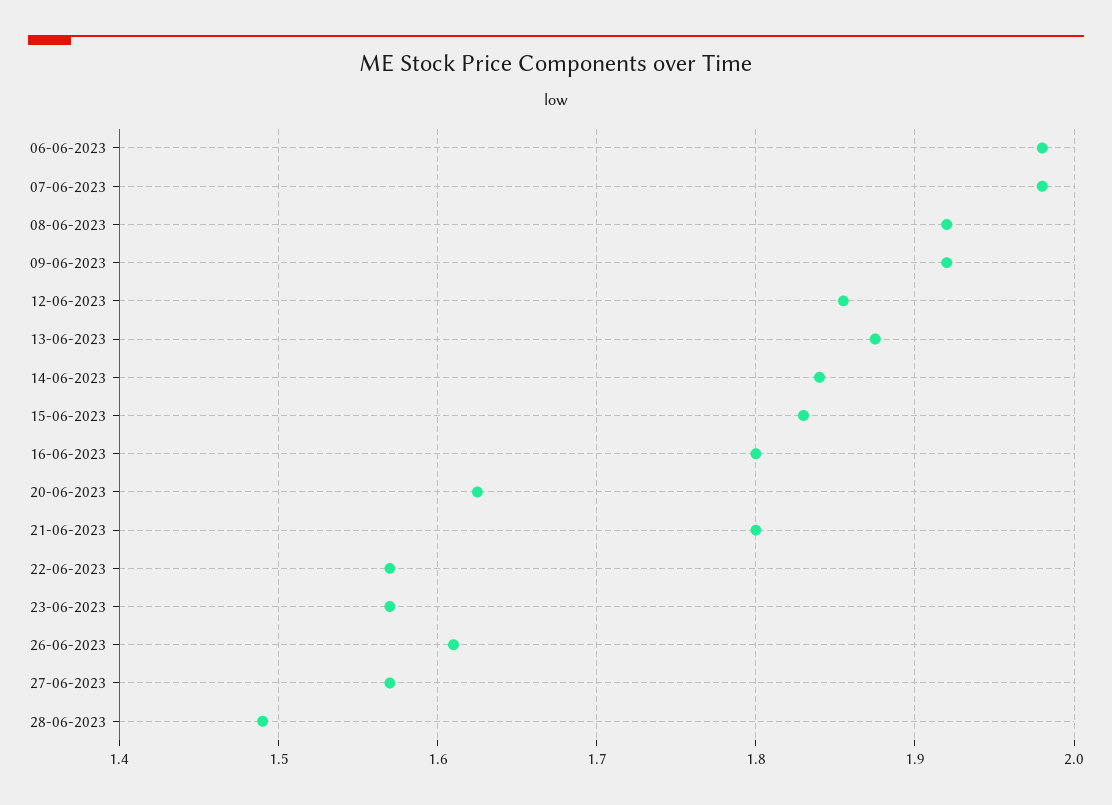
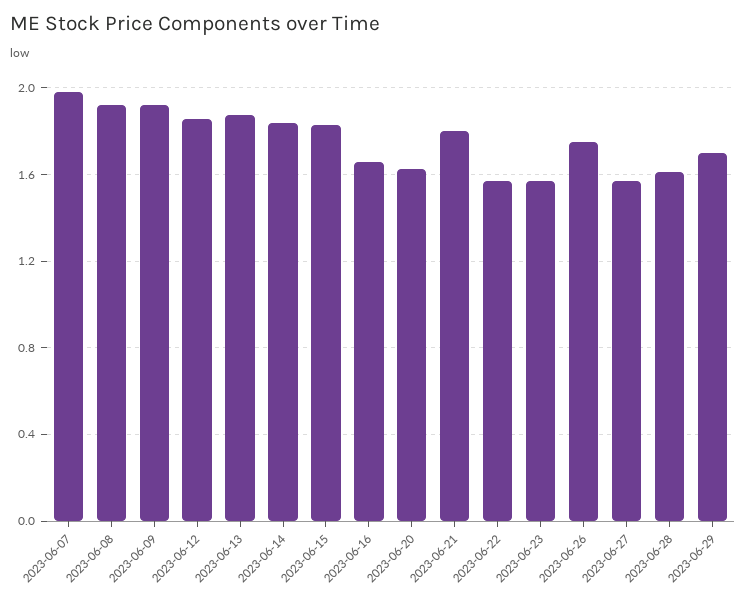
06-06-2023: 1.98 -> none
16-06-2023: 1.8 -> 1.65
26-06-2023: 1.61 -> 1.75
28-06-2023: 1.49 -> 1.6
2023-06-29: none -> 1.7

